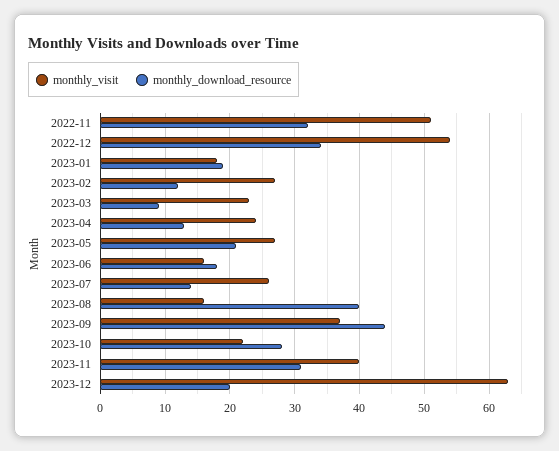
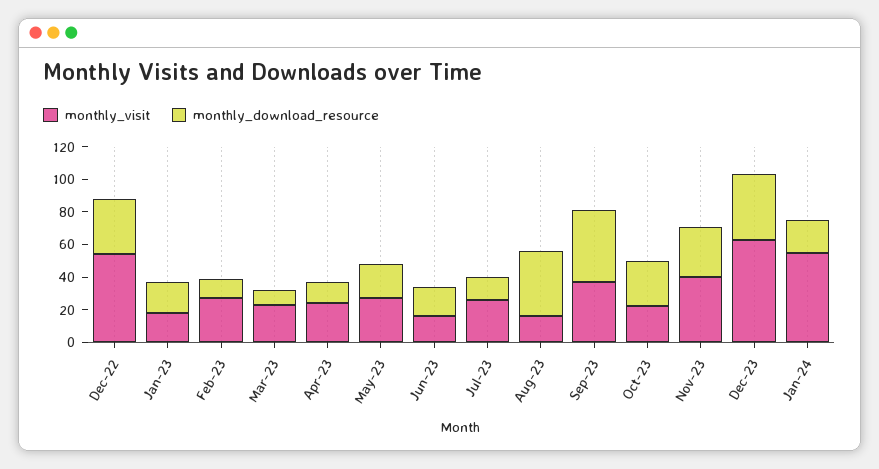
monthly_visit, 2022-11: 51 -> none
monthly_download_resource, 2022-11: 32 -> none
monthly_download_resource, 2023-12: 20 -> 40
monthly_visit, Jan-24: none -> 55
monthly_download_resource, Jan-24: none -> 20

